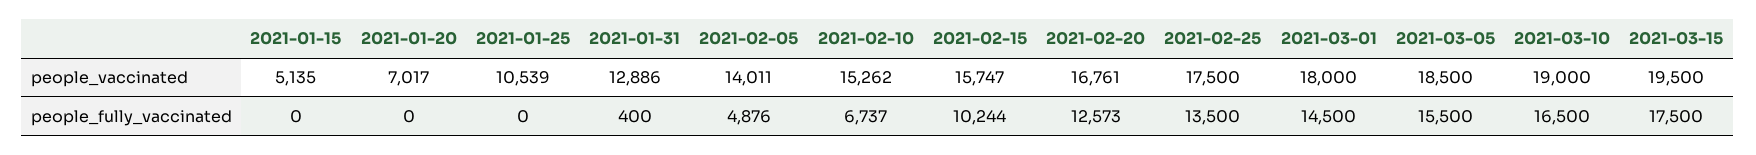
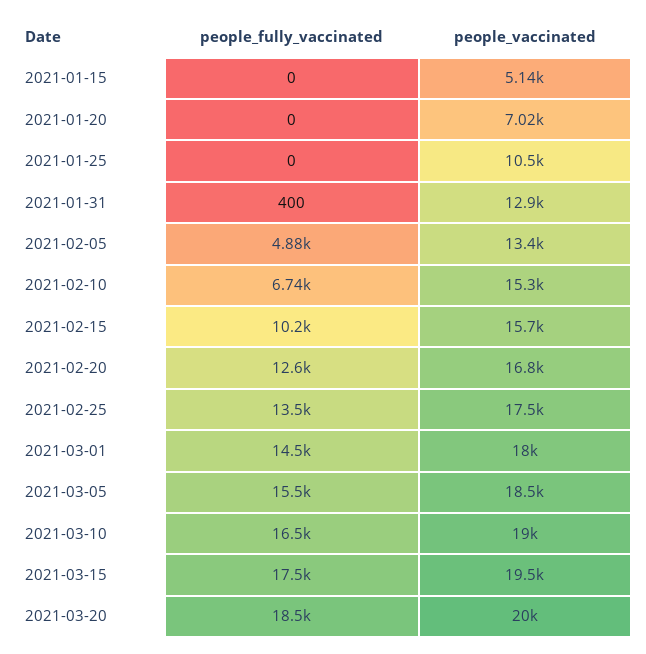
2021-02-05, people_vaccinated: 14011 -> 13400
2021-03-20, people_fully_vaccinated: none -> 18500
2021-03-20, people_vaccinated: none -> 20000

